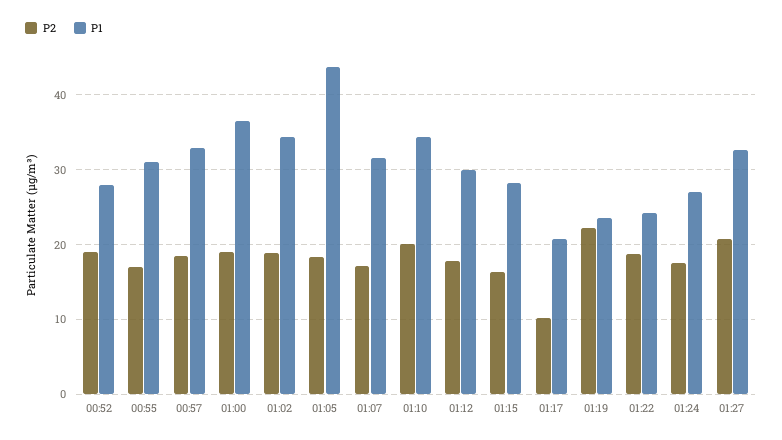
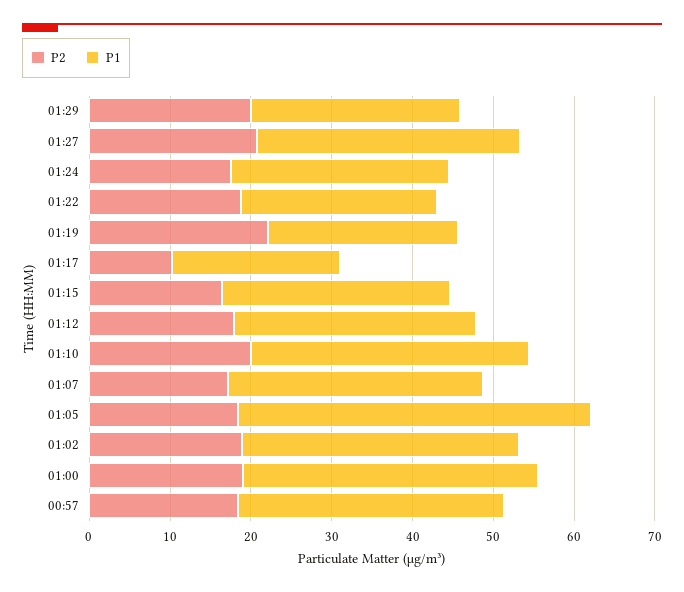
P2, 00:52: 19 -> none
P1, 00:52: 28 -> none
P2, 00:55: 17 -> none
P1, 00:55: 31 -> none
P2, 01:29: none -> 20
P1, 01:29: none -> 26

